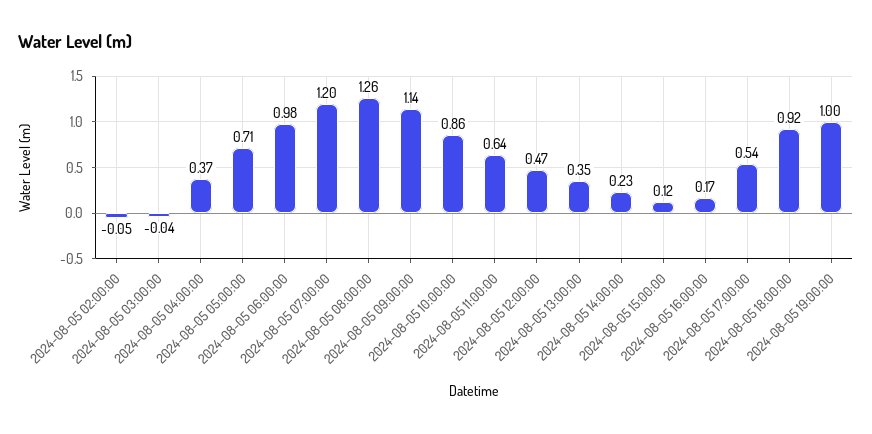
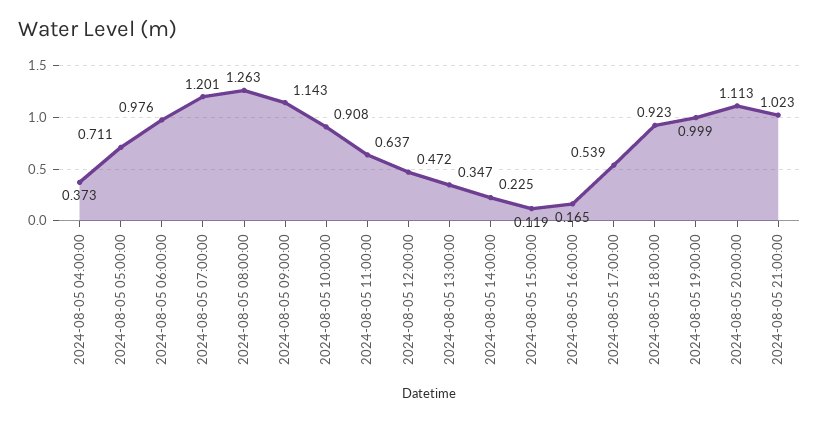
2024-08-05 02:00:00: -0.05 -> none
2024-08-05 03:00:00: -0.04 -> none
2024-08-05 10:00:00: 0.86 -> 0.908
2024-08-05 20:00:00: none -> 1.113
2024-08-05 21:00:00: none -> 1.023

